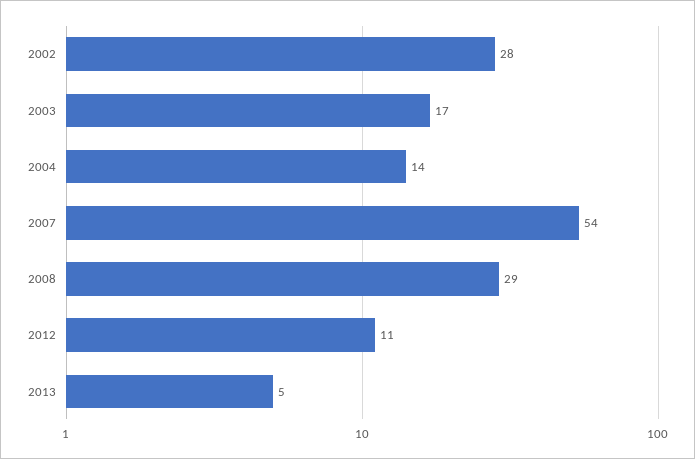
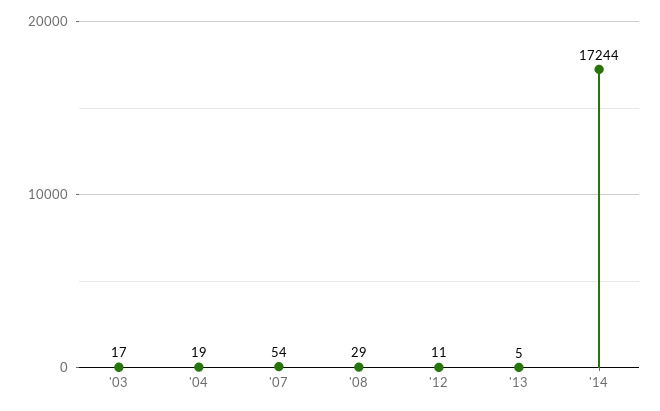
2002: 28 -> none
2004: 14 -> 19
'14: none -> 17244

